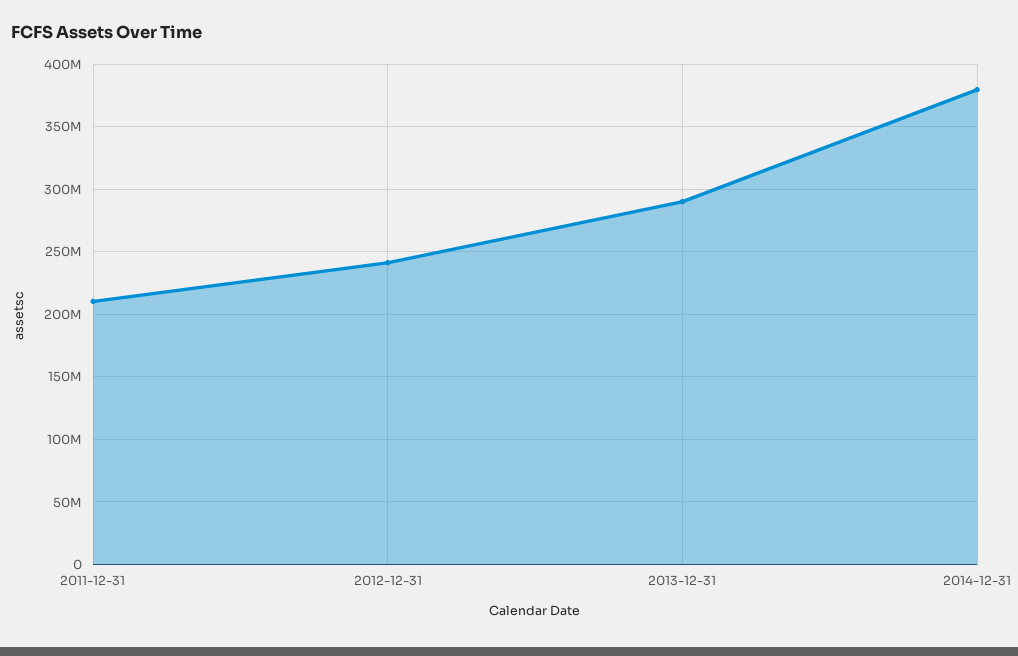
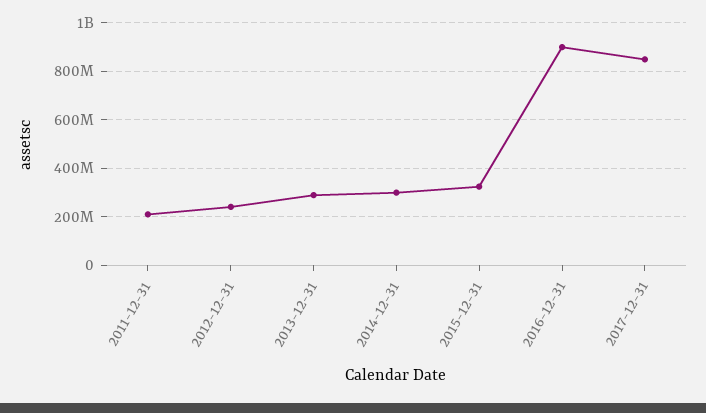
2014-12-31: 380000000 -> 300000000
2015-12-31: none -> 325000000
2016-12-31: none -> 900000000
2017-12-31: none -> 850000000

